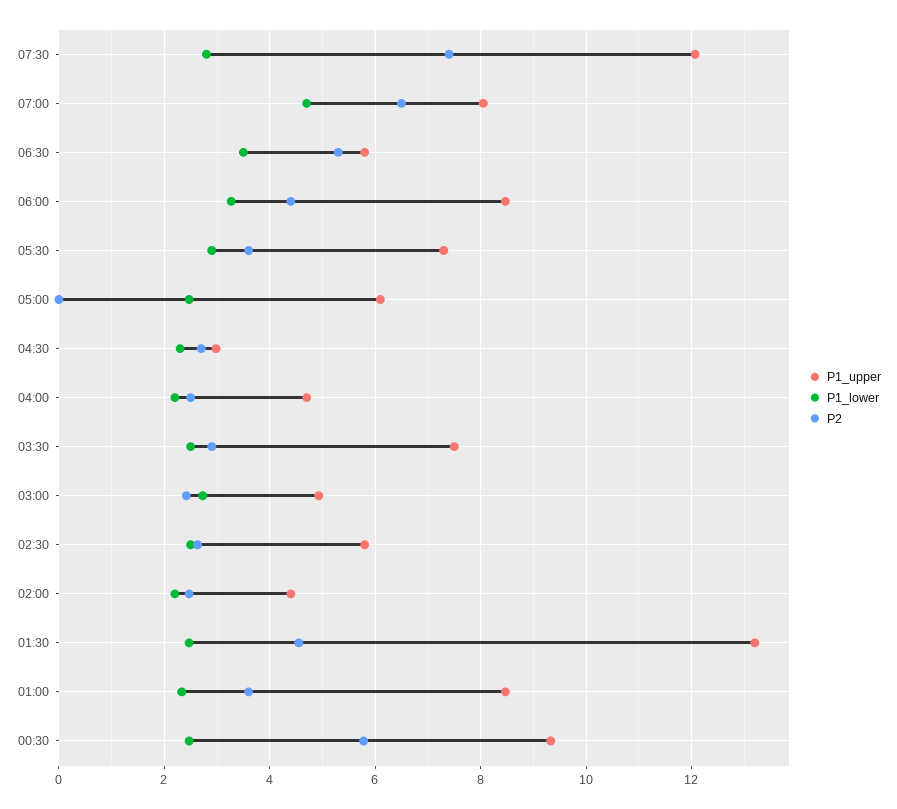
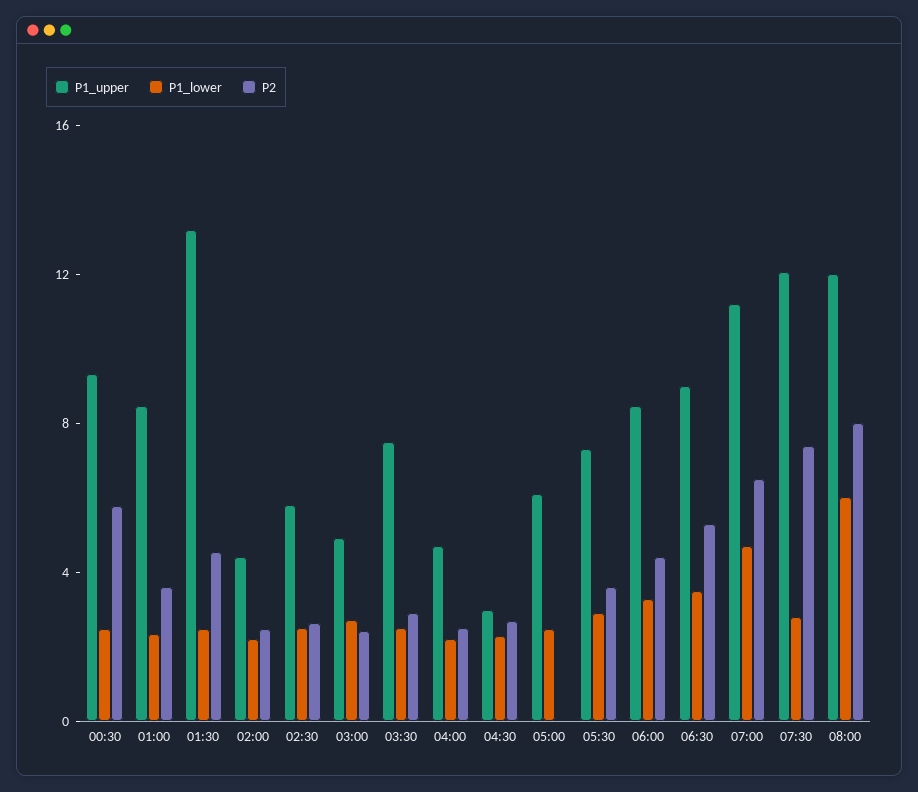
P1_upper, 07:00: 8 -> 11
P1_upper, 06:30: 5.8 -> 9
P1_upper, 08:00: none -> 12
P1_lower, 08:00: none -> 6
P2, 08:00: none -> 8

